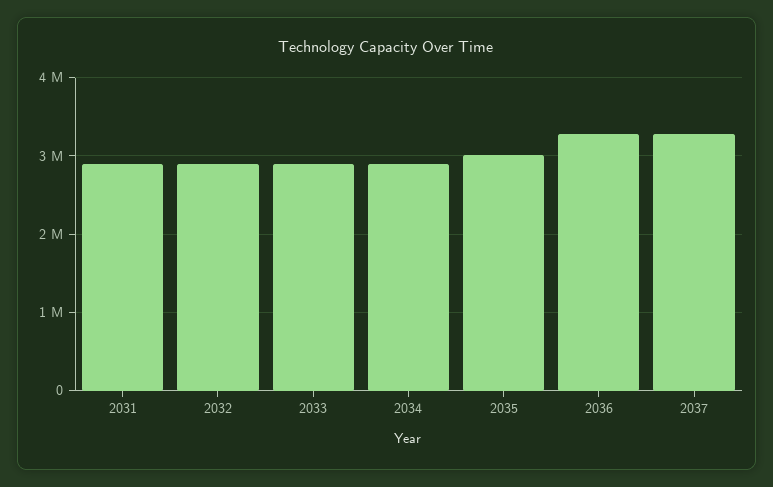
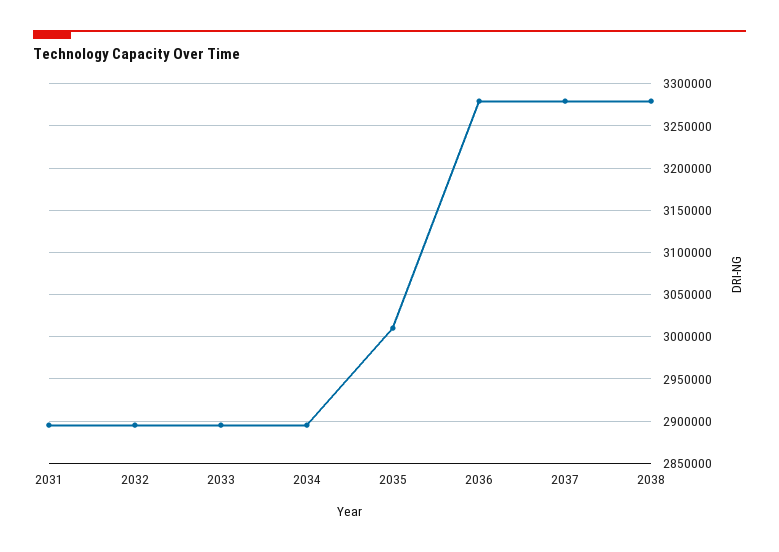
2038: none -> 3280000

